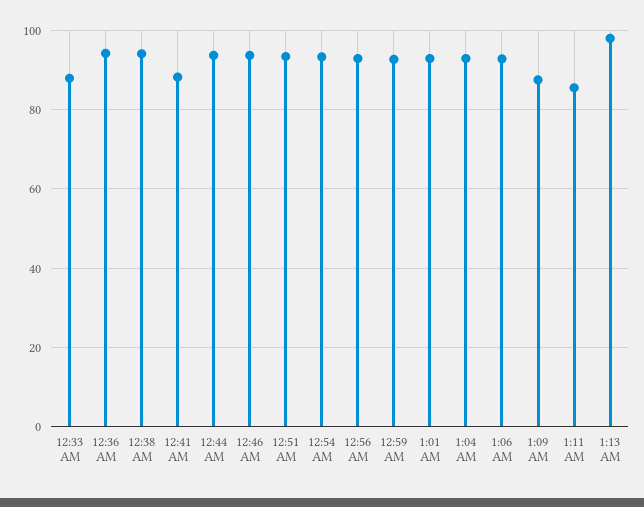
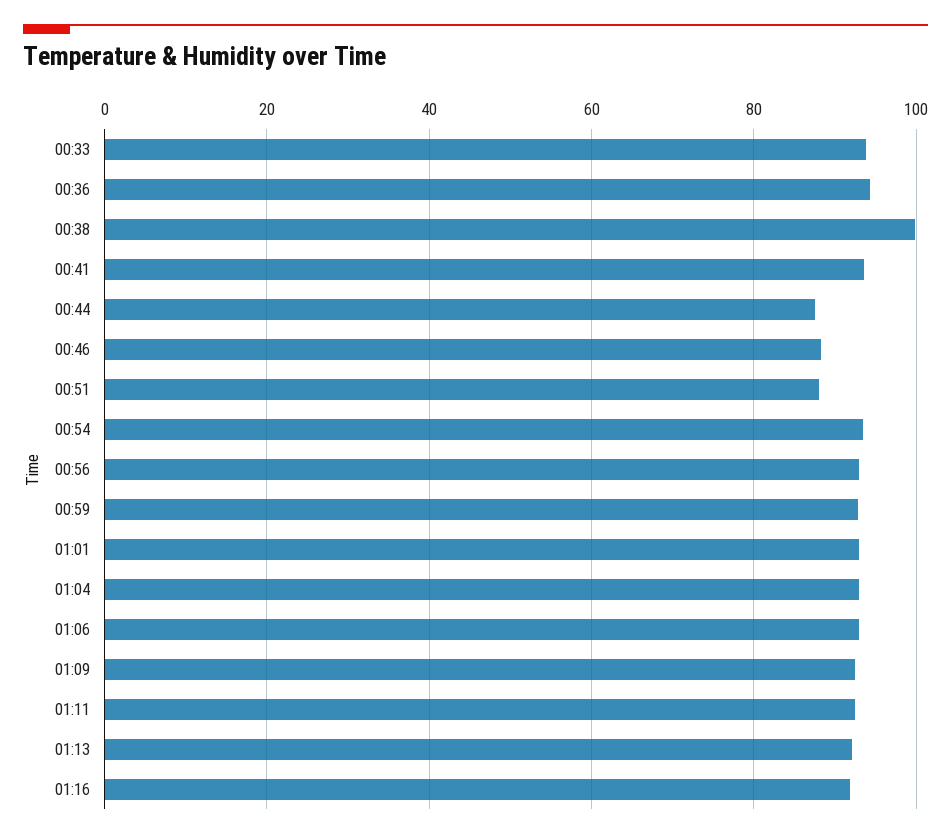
12:33 AM: 88 -> 94
12:38 AM: 94 -> 100
12:41 AM: 88 -> 94
12:44 AM: 94 -> 88
12:46 AM: 94 -> 88
12:51 AM: 94 -> 88
1:09 AM: 88 -> 92
1:11 AM: 86 -> 92
1:13 AM: 98 -> 92
01:16: none -> 92

